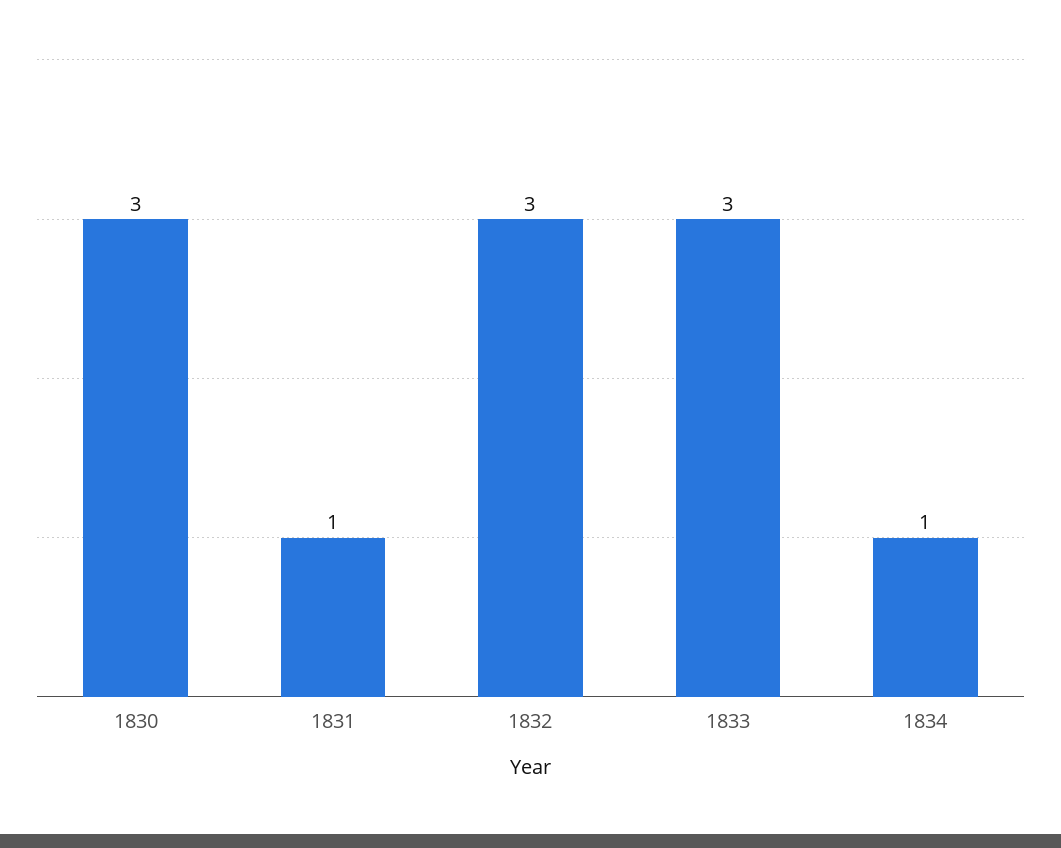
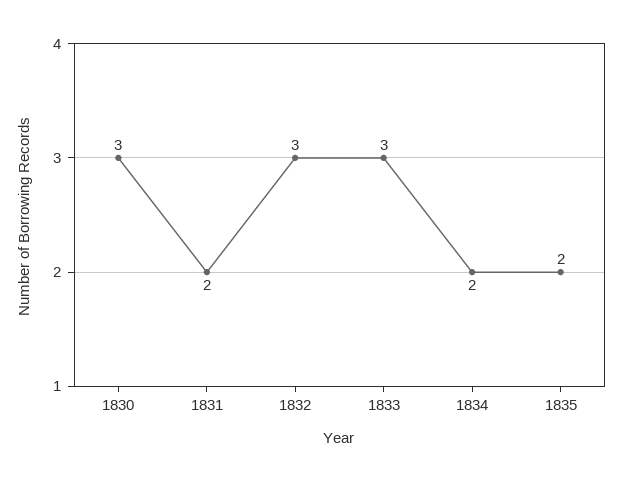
1831: 1 -> 2
1834: 1 -> 2
1835: none -> 2

